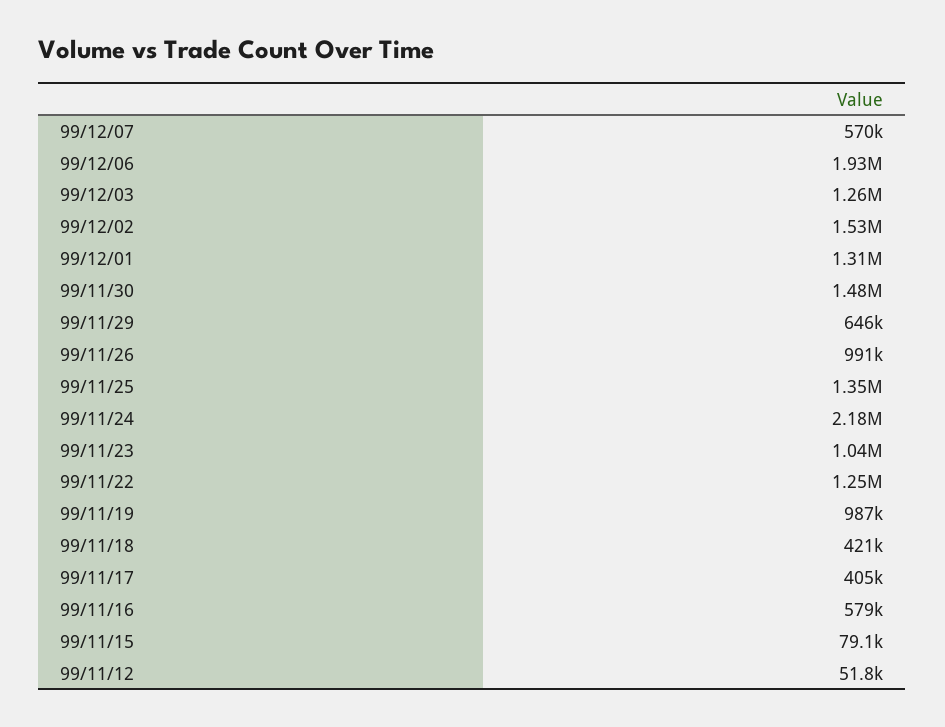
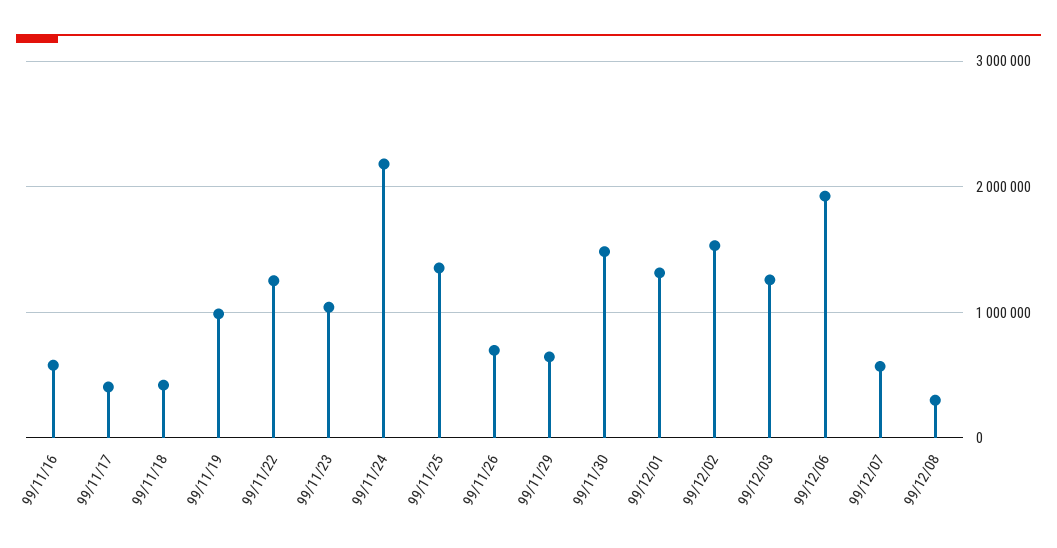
99/11/26: 991000 -> 700000
99/11/15: 79100 -> none
99/11/12: 51800 -> none
99/12/08: none -> 300000

